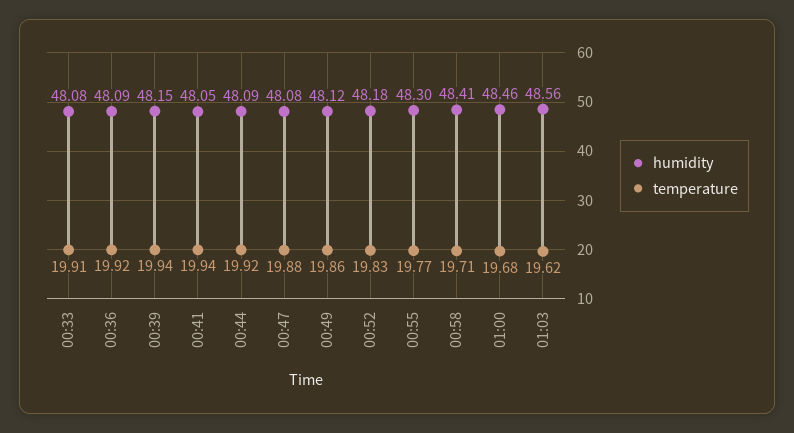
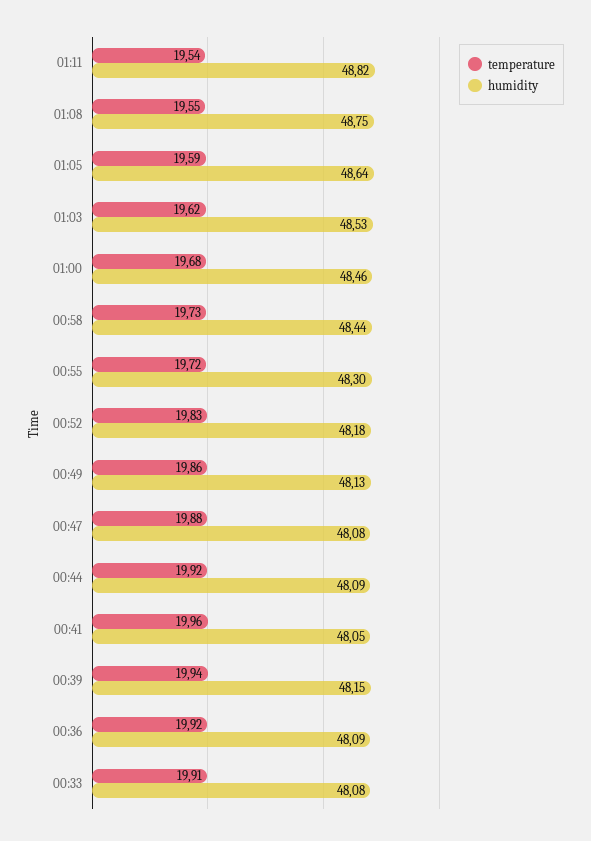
temperature, 00:41: 19.94 -> 19.96
humidity, 00:49: 48.12 -> 48.13
temperature, 00:55: 19.77 -> 19.72
humidity, 00:58: 48.41 -> 48.44
temperature, 00:58: 19.71 -> 19.73
humidity, 01:03: 48.56 -> 48.53
temperature, 01:11: none -> 19.54
humidity, 01:11: none -> 48.82
temperature, 01:08: none -> 19.55
humidity, 01:08: none -> 48.75
temperature, 01:05: none -> 19.59
humidity, 01:05: none -> 48.64

